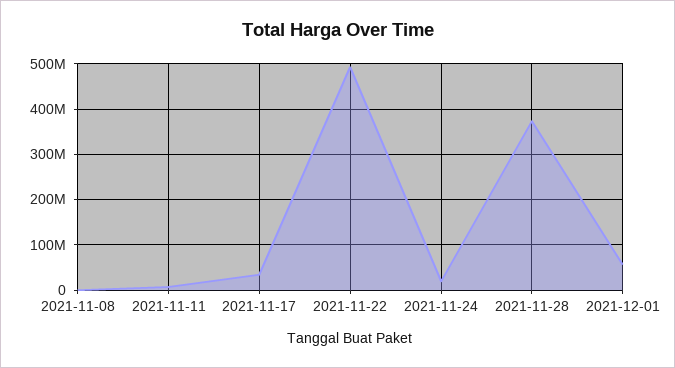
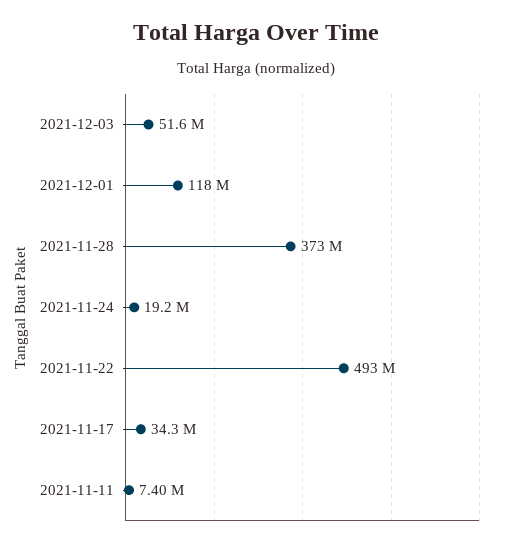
2021-11-08: 0 -> none
2021-12-01: 60000000 -> 118000000
2021-12-03: none -> 51600000

